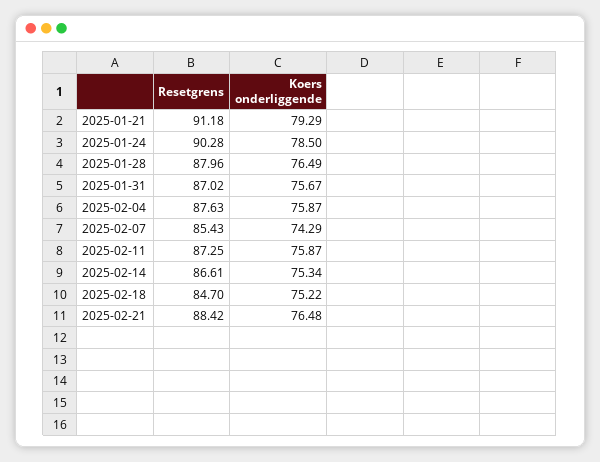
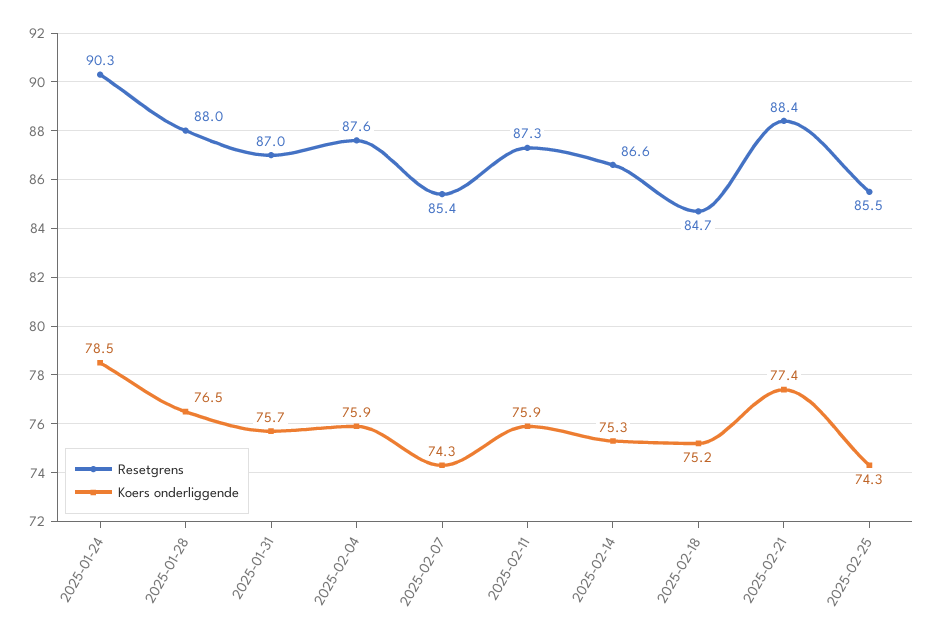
Resetgrens, 2025-01-21: 91.18 -> none
Koers onderliggende, 2025-01-21: 79.29 -> none
Koers onderliggende, 2025-02-21: 76.48 -> 77.4
Resetgrens, 2025-02-25: none -> 85.5
Koers onderliggende, 2025-02-25: none -> 74.3

